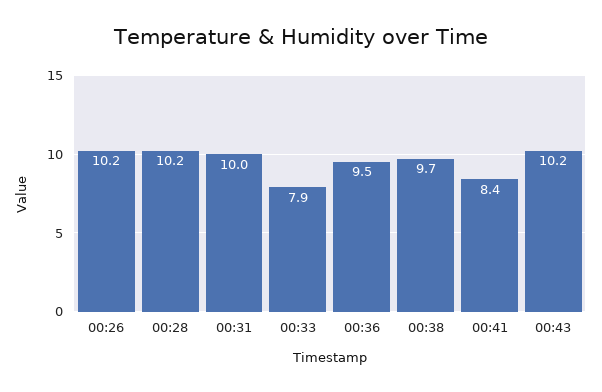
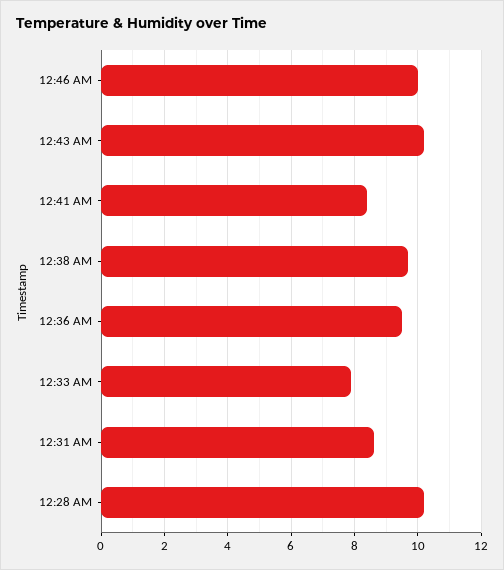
00:26: 10.2 -> none
00:31: 10 -> 8.5
12:46 AM: none -> 10

